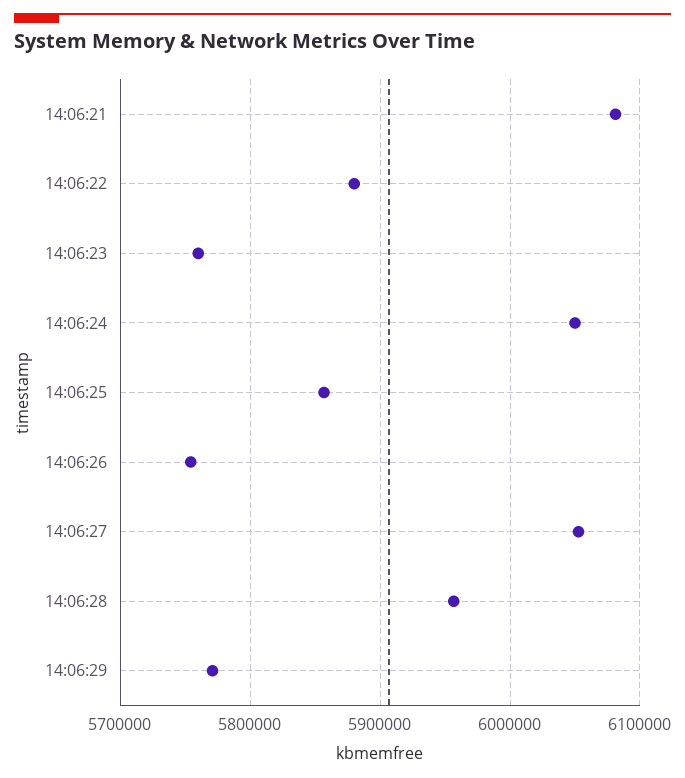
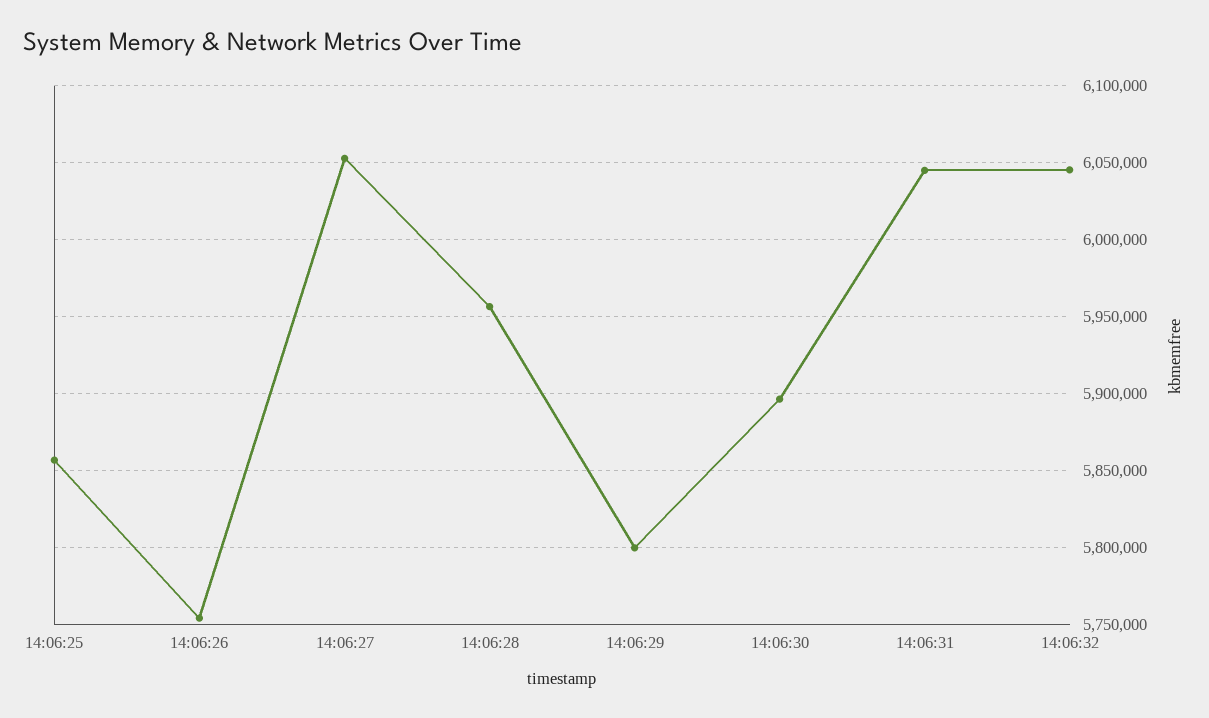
14:06:21: 6080000 -> none
14:06:22: 5880000 -> none
14:06:23: 5760000 -> none
14:06:24: 6050000 -> none
14:06:29: 5770000 -> 5800000
14:06:30: none -> 5895000
14:06:31: none -> 6045000
14:06:32: none -> 6045000

